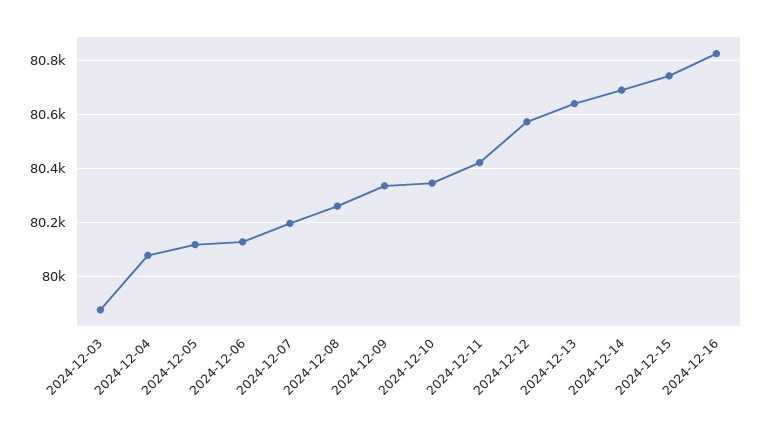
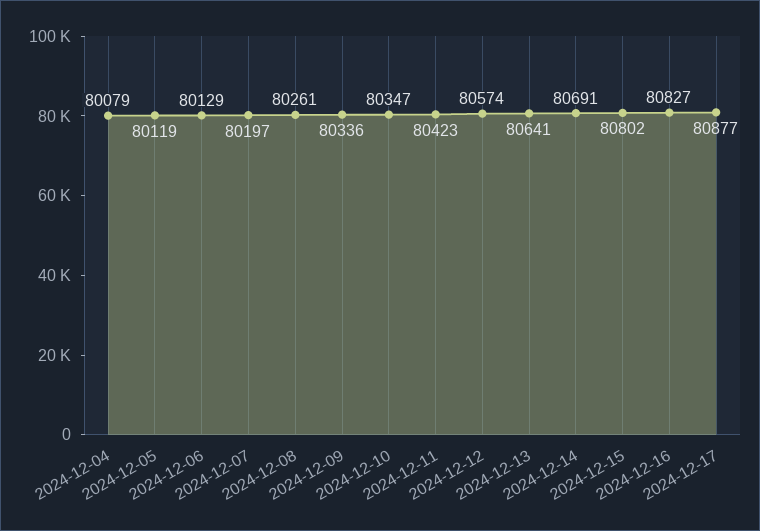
2024-12-03: 79875 -> none
2024-12-15: 80750 -> 80802
2024-12-17: none -> 80877

